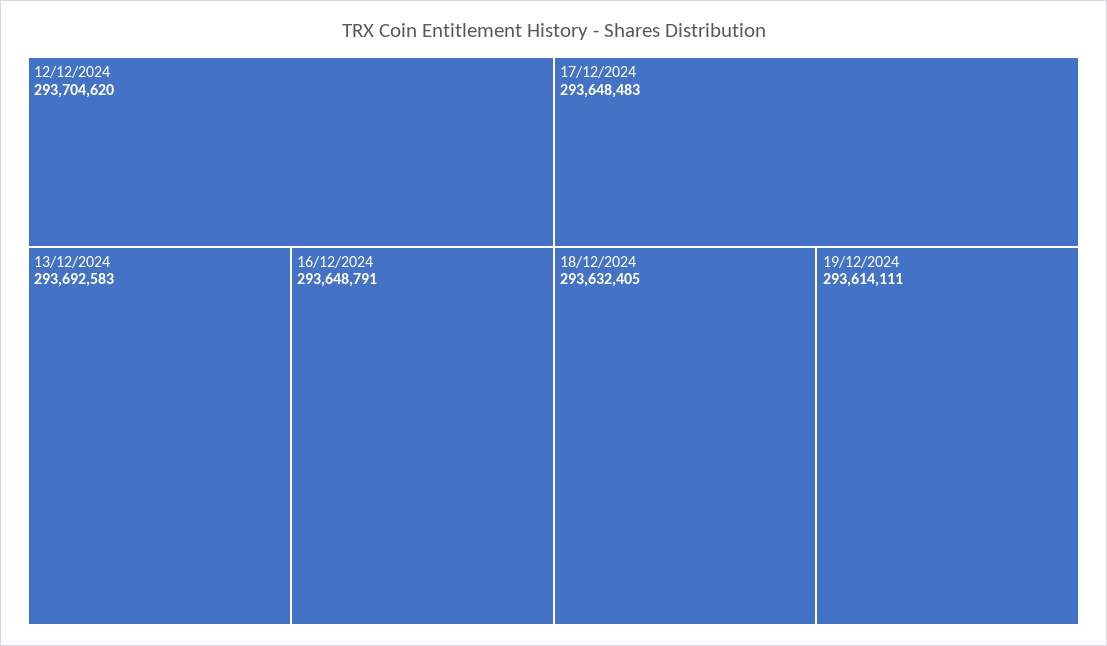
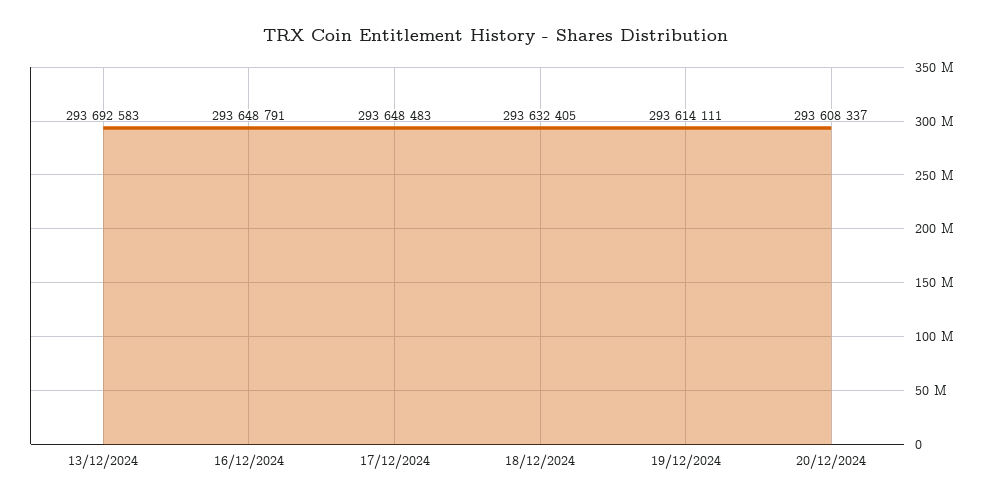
12/12/2024: 293704620 -> none
20/12/2024: none -> 293608337

